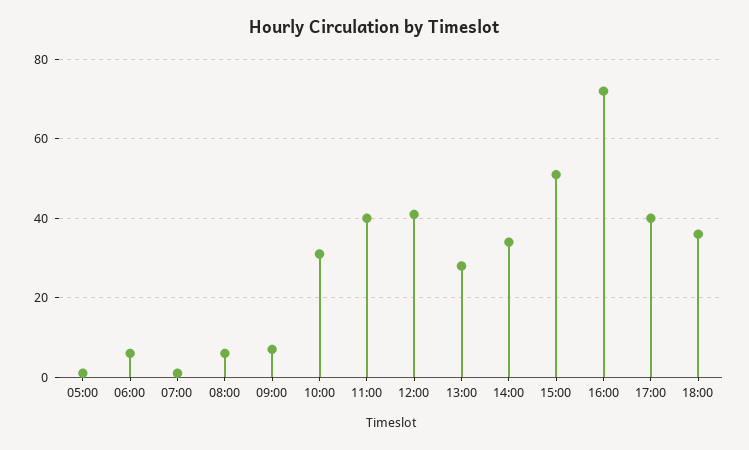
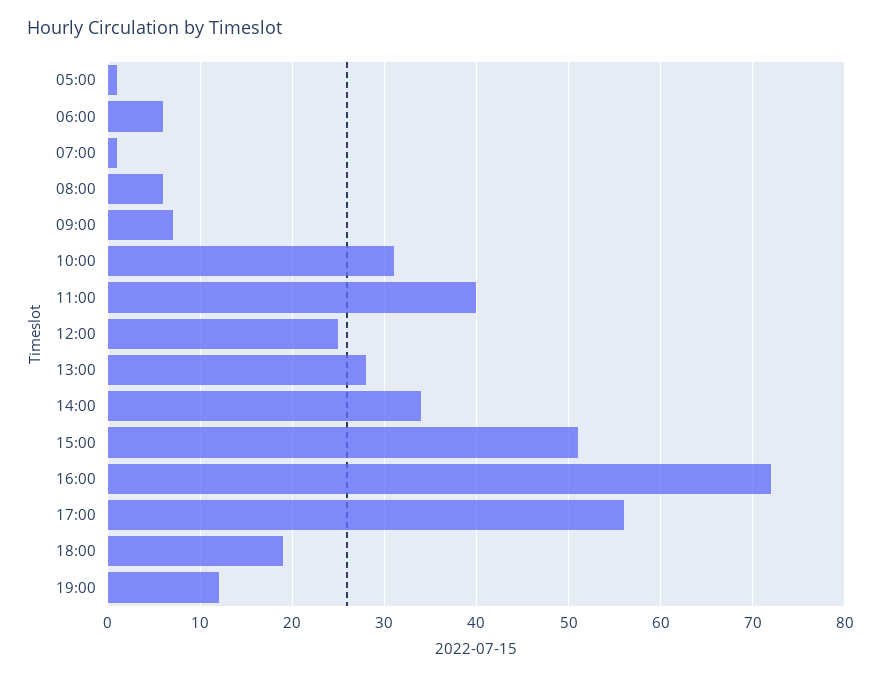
12:00: 40 -> 25
17:00: 40 -> 56
18:00: 35 -> 19
19:00: none -> 12

